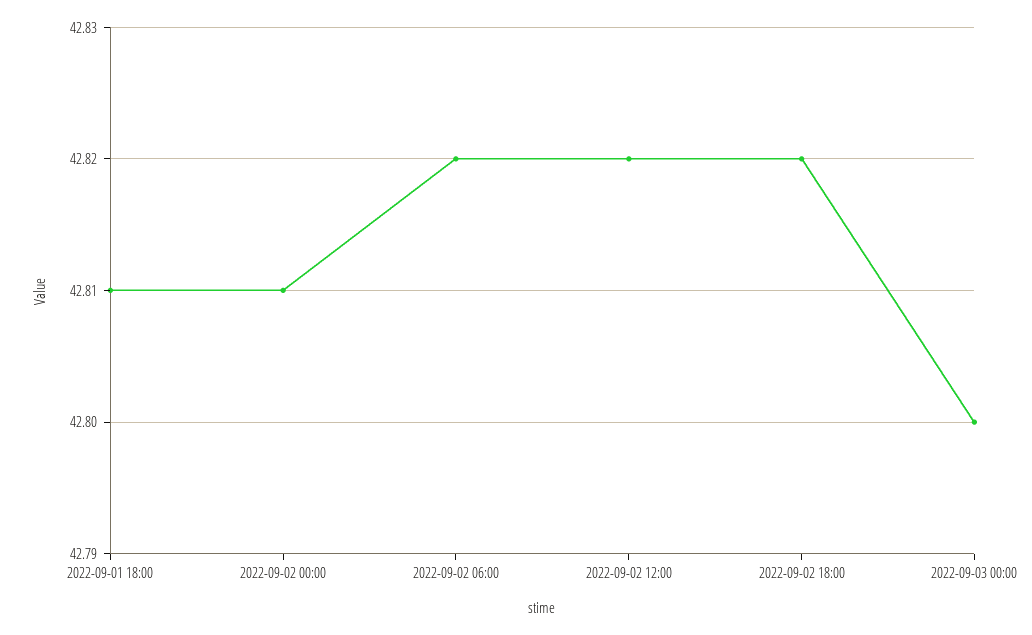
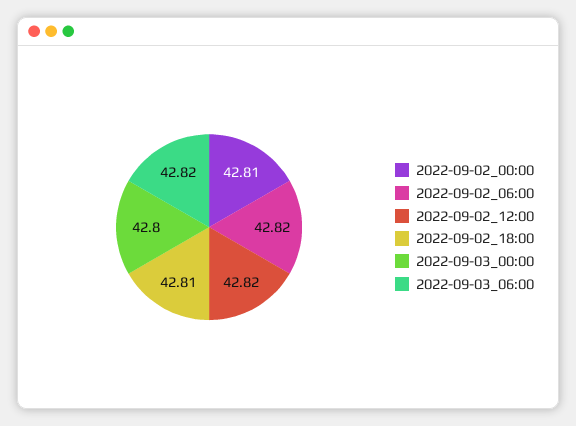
2022-09-01 18:00: 42.81 -> none
2022-09-02 18:00: 42.82 -> 42.81
2022-09-03_06:00: none -> 42.82

